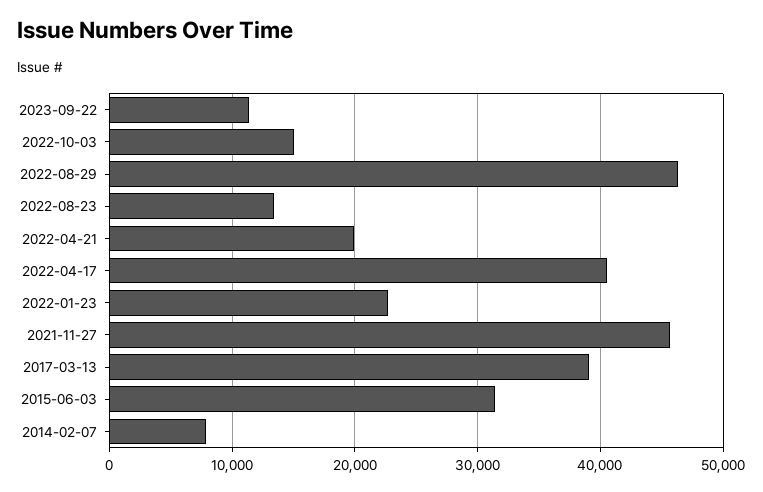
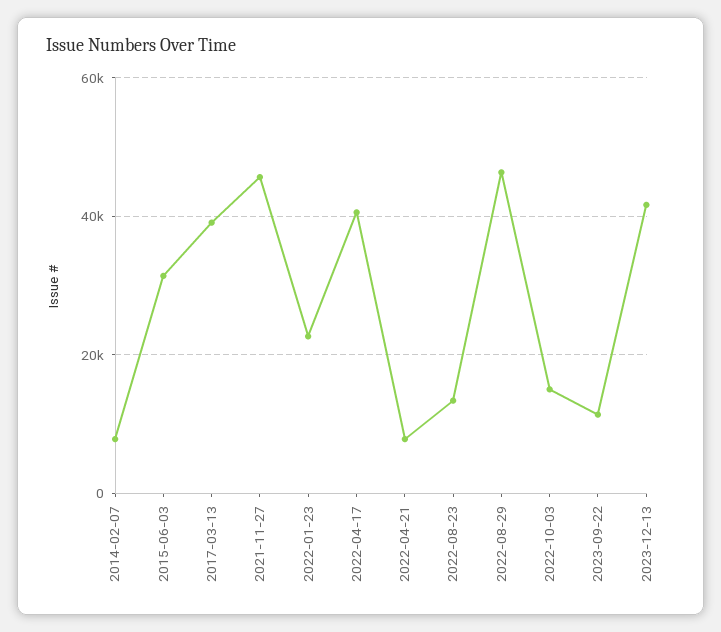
2022-04-21: 20000 -> 8000
2023-12-13: none -> 42000

